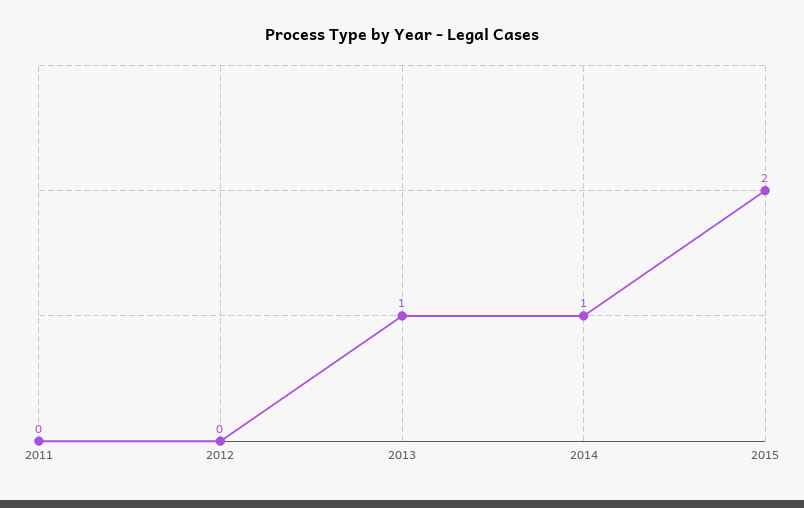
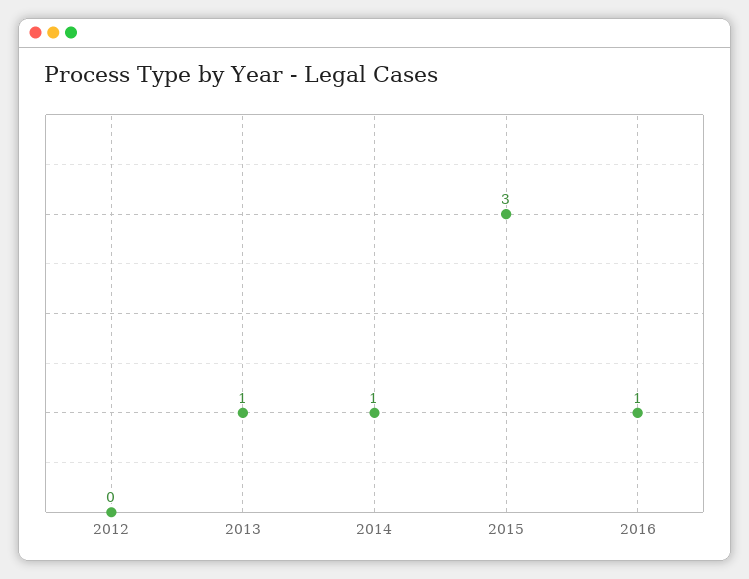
2011: 0 -> none
2015: 2 -> 3
2016: none -> 1

